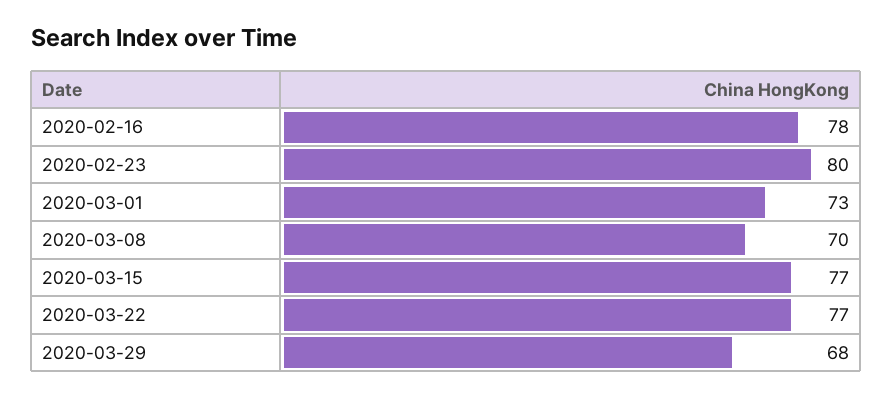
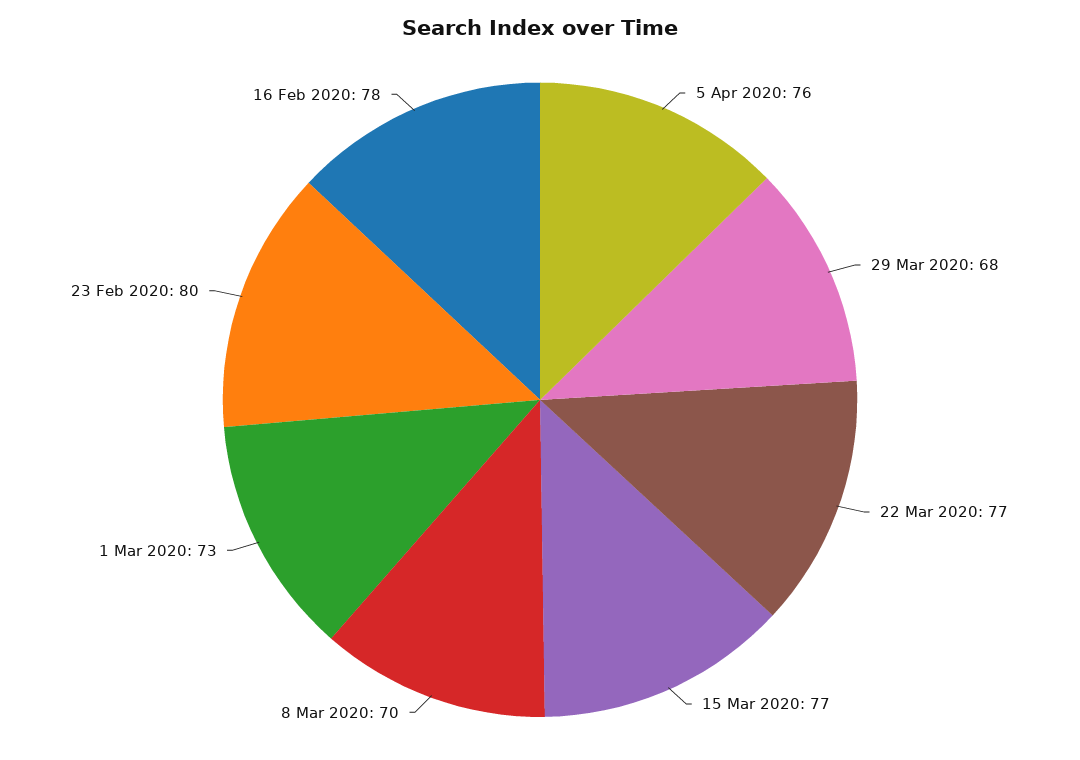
5 Apr 2020: none -> 76

